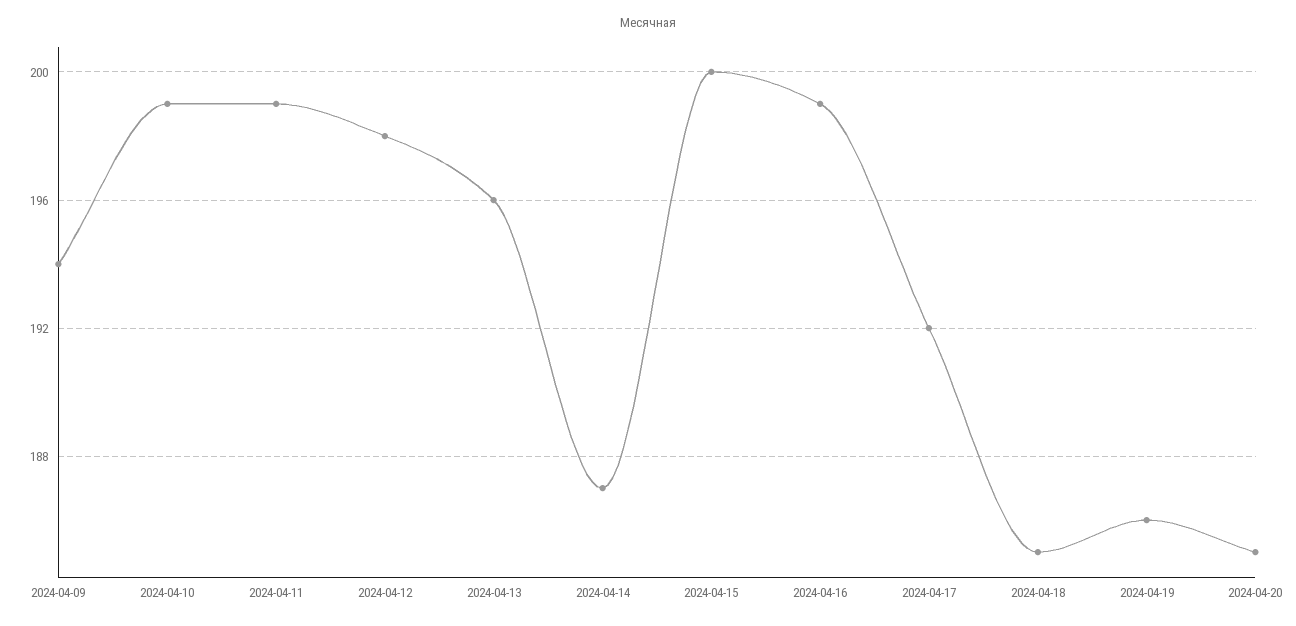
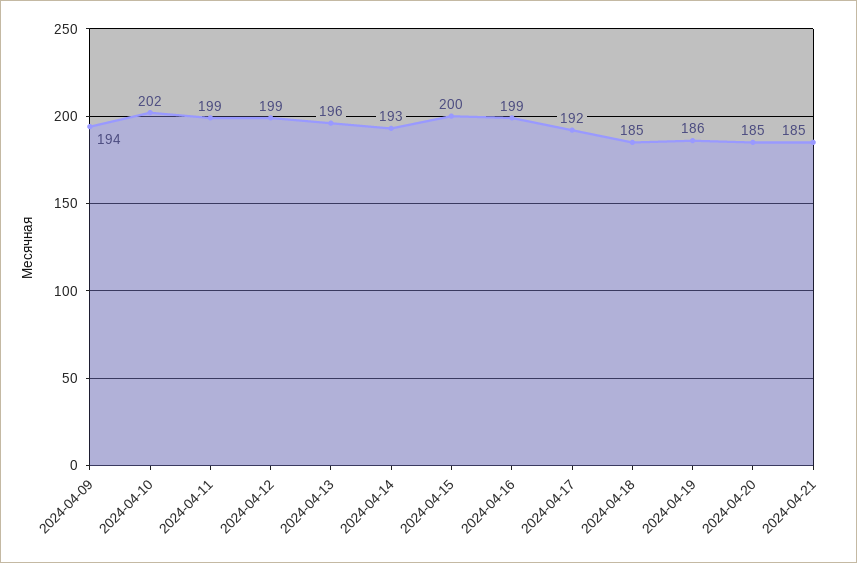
2024-04-10: 199 -> 202
2024-04-12: 198 -> 199
2024-04-14: 187 -> 193
2024-04-21: none -> 185

